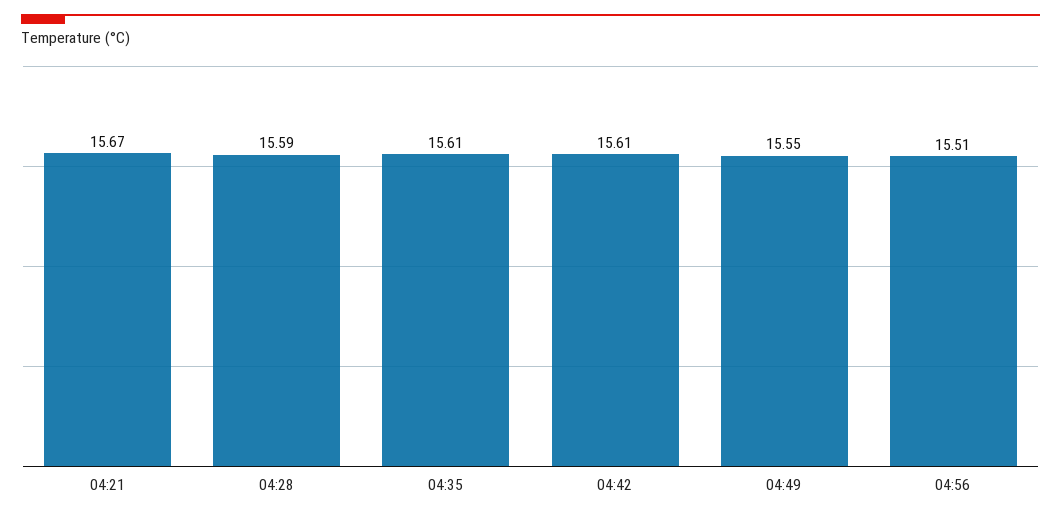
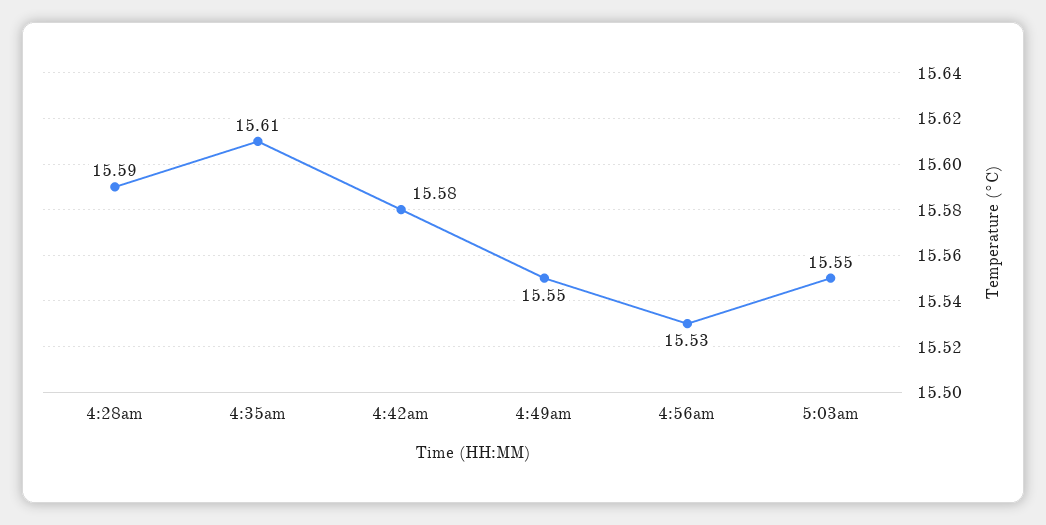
04:21: 15.67 -> none
04:42: 15.61 -> 15.58
04:56: 15.51 -> 15.53
5:03am: none -> 15.55

